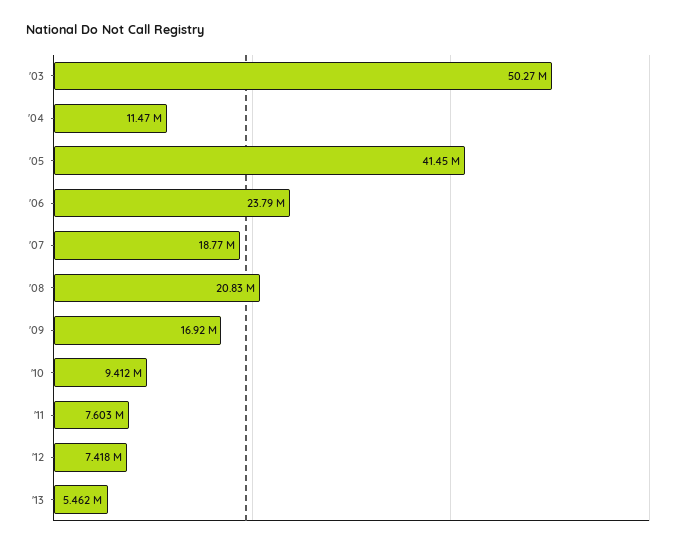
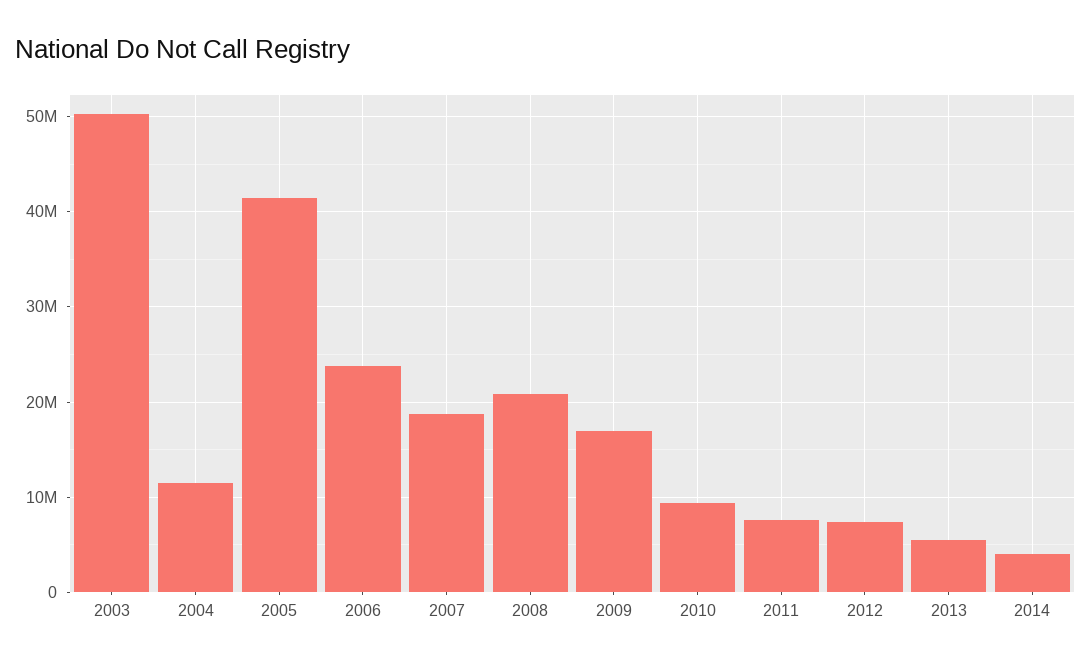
2014: none -> 4000000

